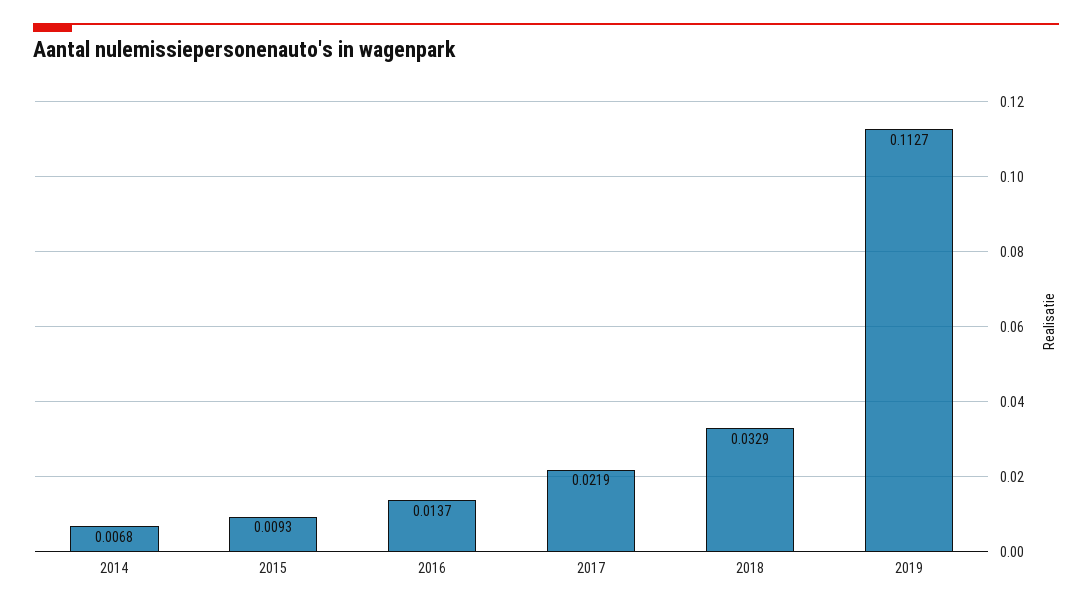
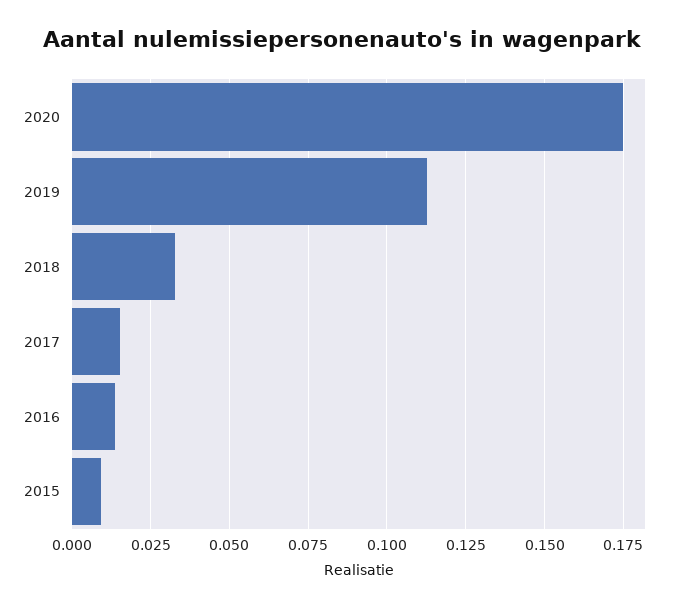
2014: 0.0068 -> none
2017: 0.0219 -> 0.015
2020: none -> 0.175

